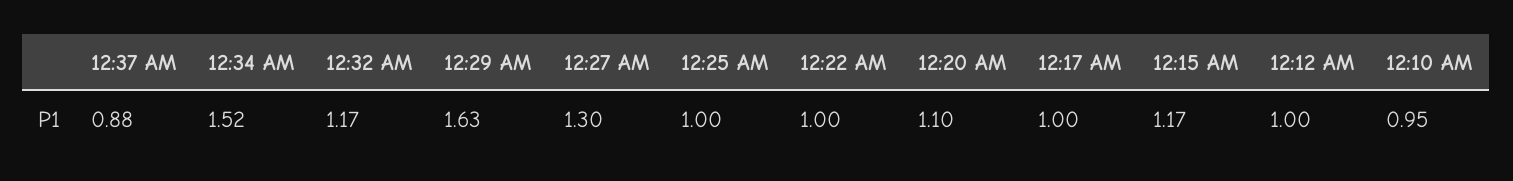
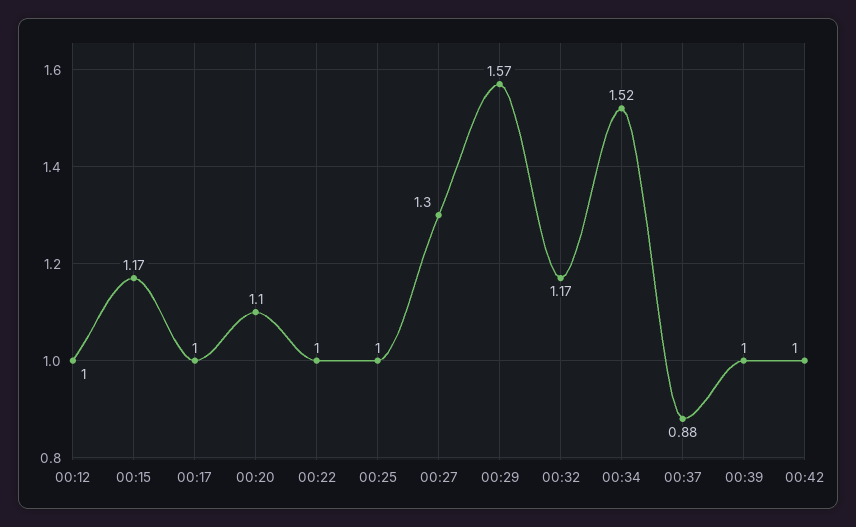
12:29 AM: 1.63 -> 1.57
12:10 AM: 0.95 -> none
00:39: none -> 1
00:42: none -> 1

